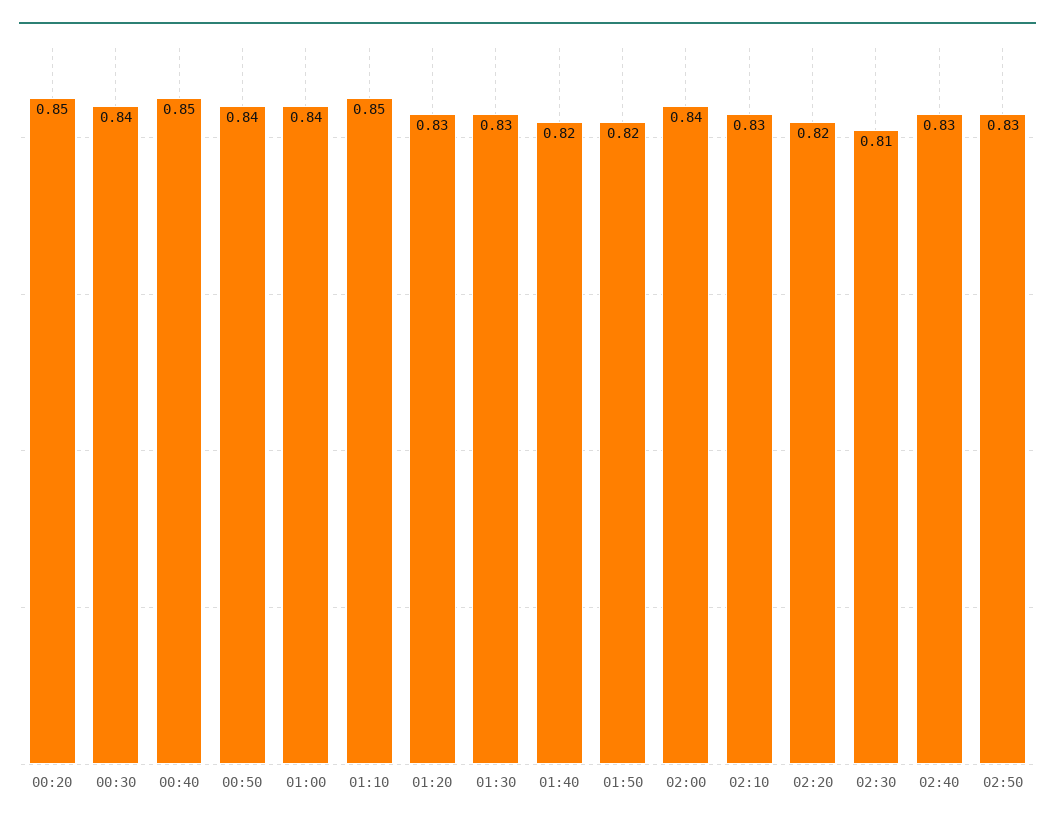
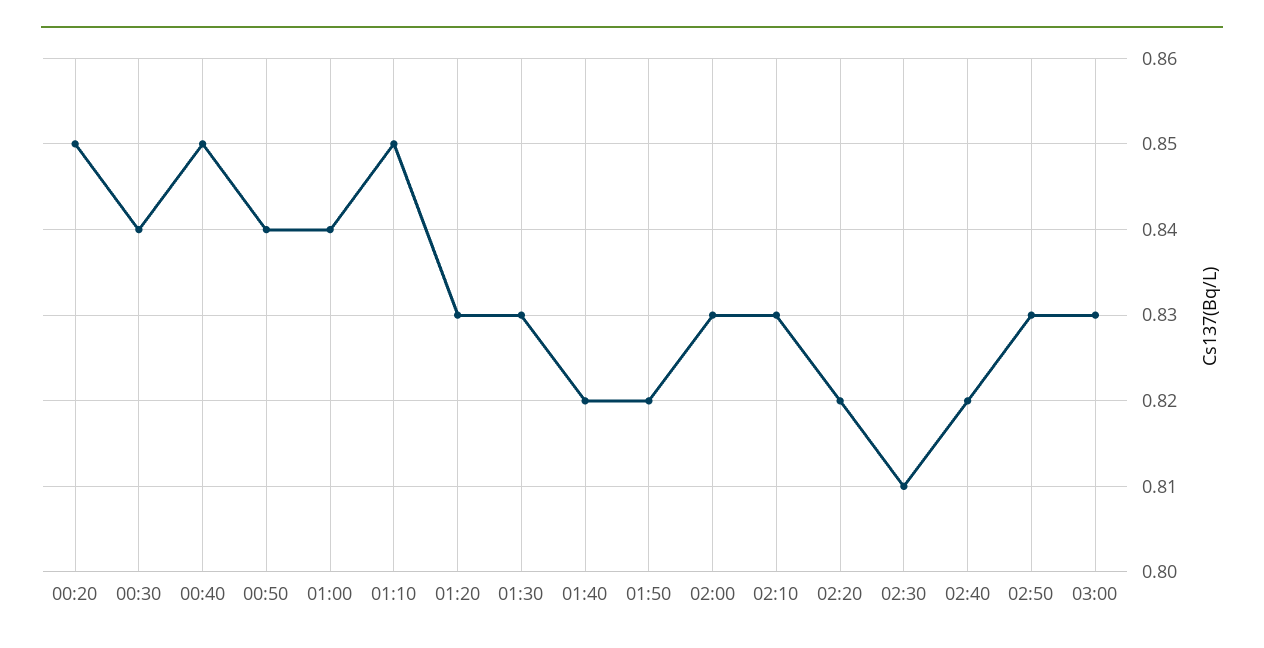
02:00: 0.84 -> 0.83
02:40: 0.83 -> 0.82
03:00: none -> 0.83

